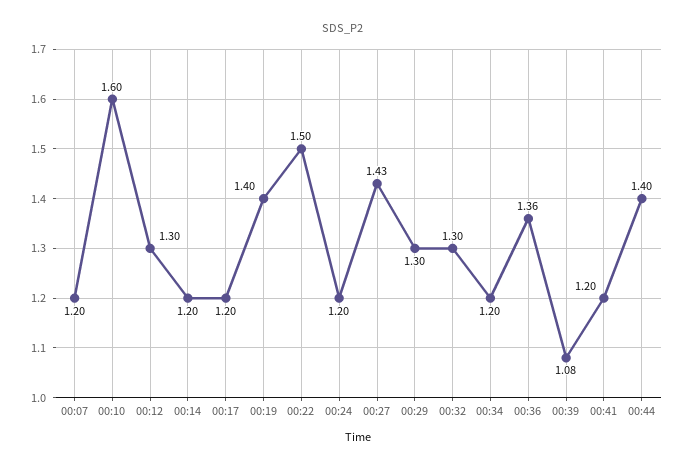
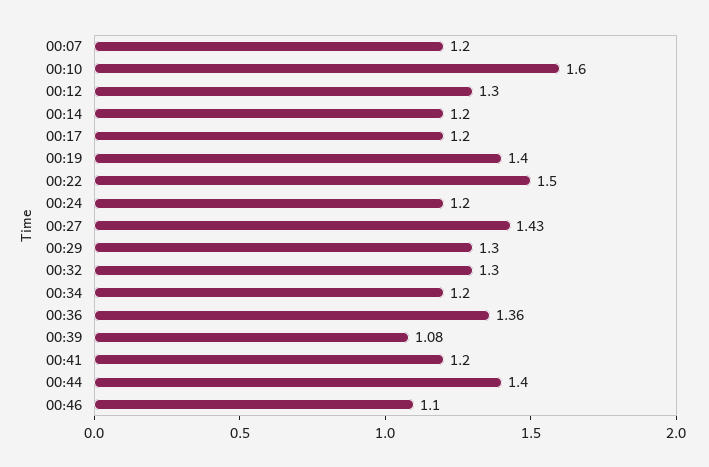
00:46: none -> 1.1

